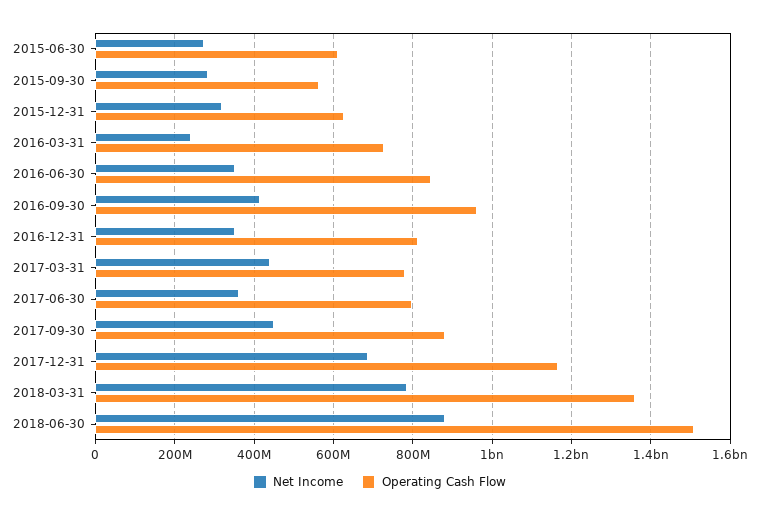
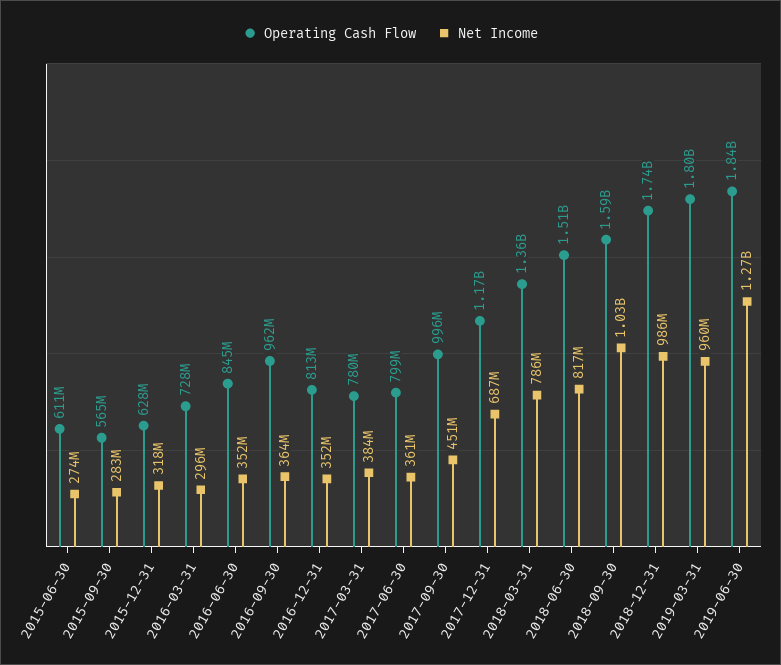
Net Income, 2016-03-31: 240000000 -> 296000000
Net Income, 2016-09-30: 420000000 -> 364000000
Net Income, 2017-03-31: 440000000 -> 384000000
Operating Cash Flow, 2017-09-30: 880000000 -> 996000000
Net Income, 2018-06-30: 880000000 -> 817000000
Operating Cash Flow, 2018-09-30: none -> 1590000000
Net Income, 2018-09-30: none -> 1030000000
Operating Cash Flow, 2018-12-31: none -> 1740000000
Net Income, 2018-12-31: none -> 986000000
Operating Cash Flow, 2019-03-31: none -> 1800000000
Net Income, 2019-03-31: none -> 960000000
Operating Cash Flow, 2019-06-30: none -> 1840000000
Net Income, 2019-06-30: none -> 1270000000

